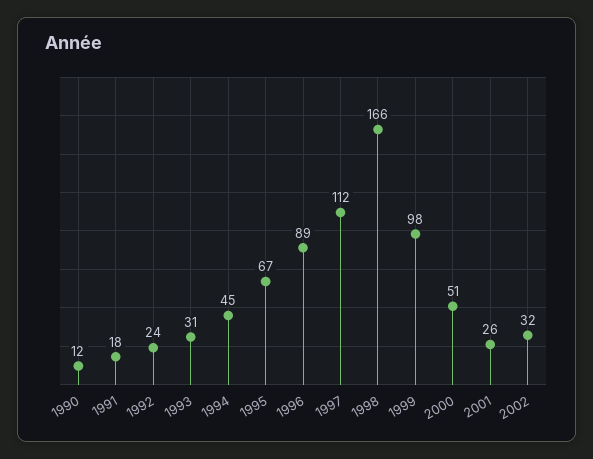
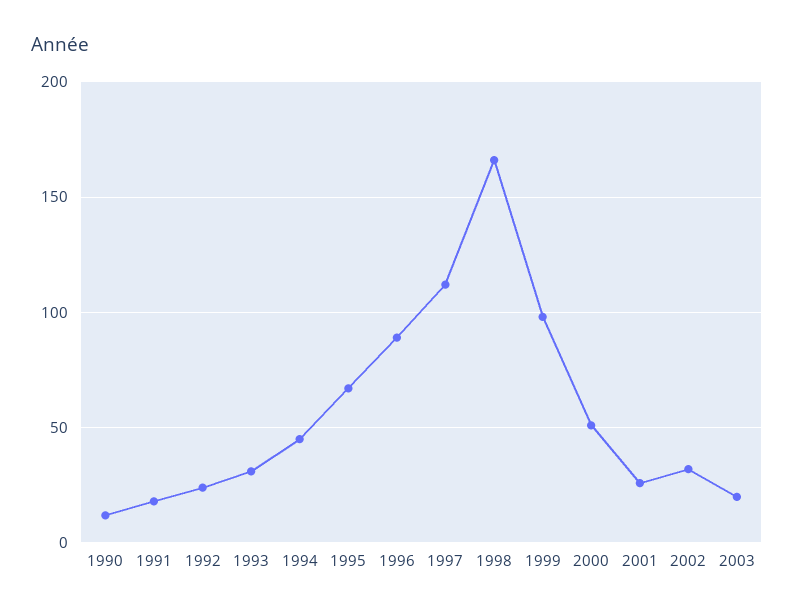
2003: none -> 20

